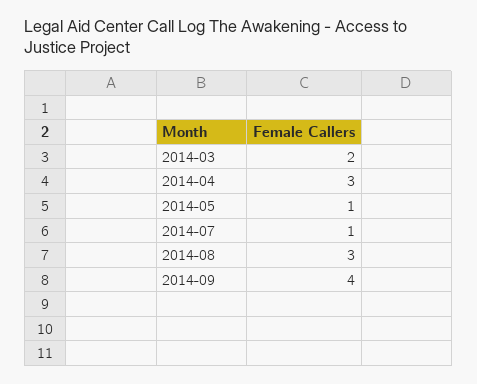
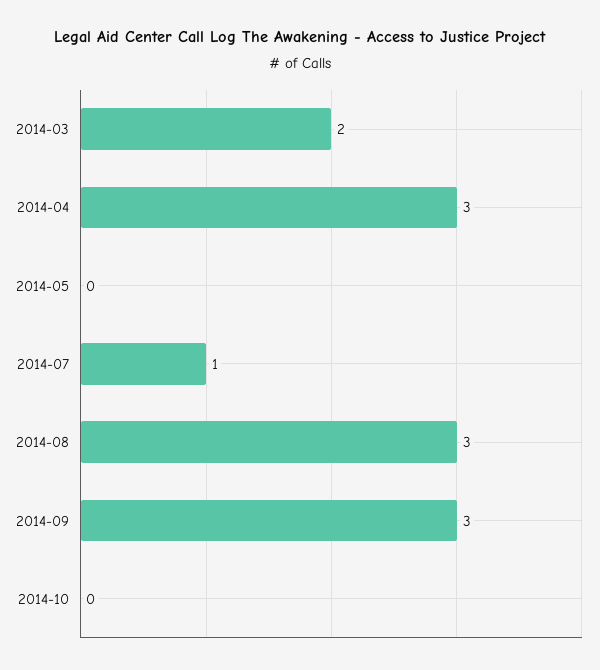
2014-05: 1 -> 0
2014-09: 4 -> 3
2014-10: none -> 0

